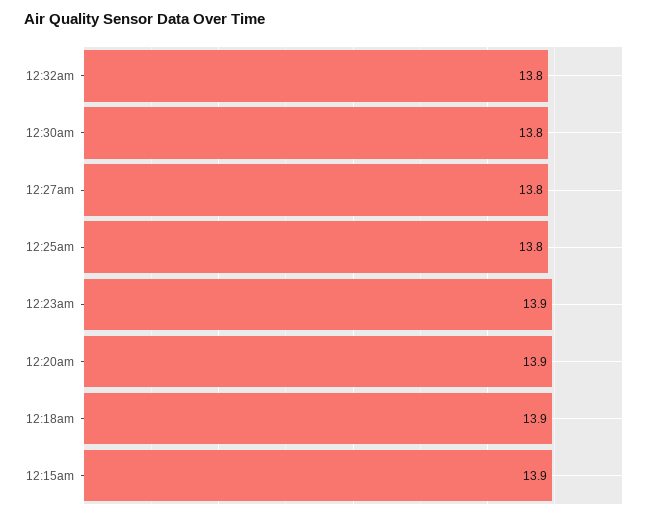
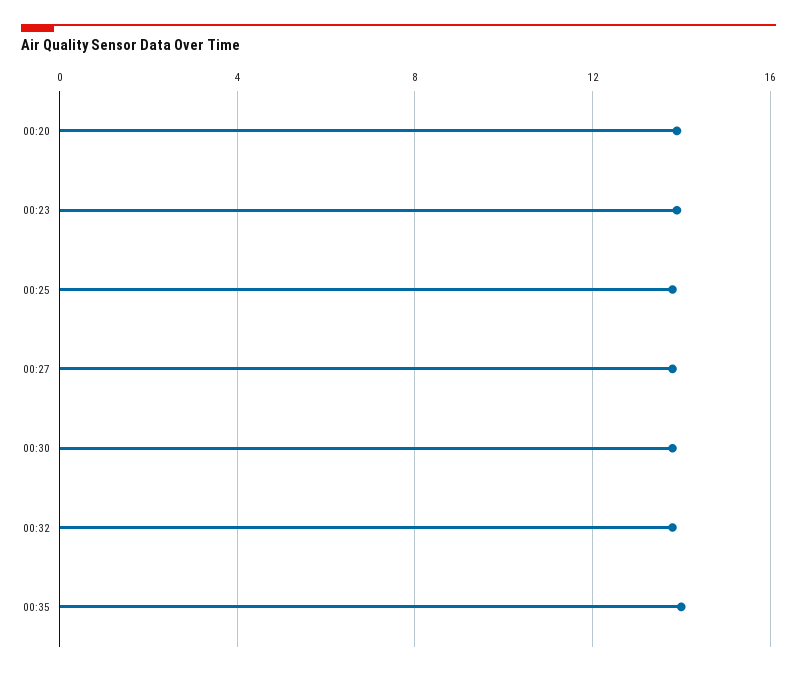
12:18am: 13.9 -> none
12:15am: 13.9 -> none
00:35: none -> 14

